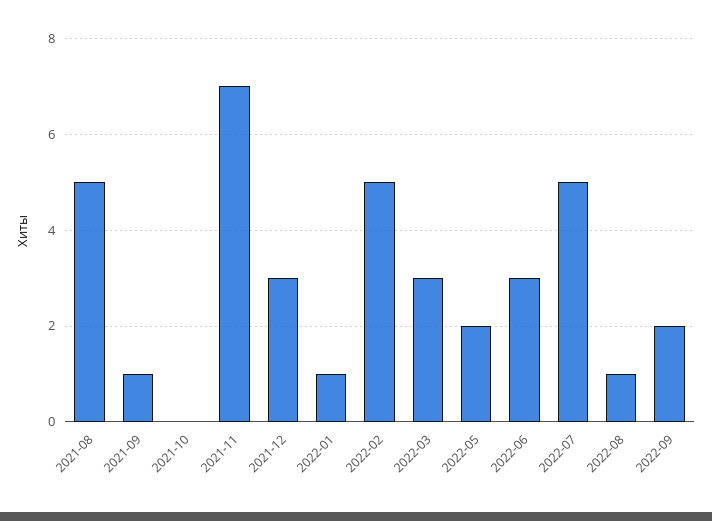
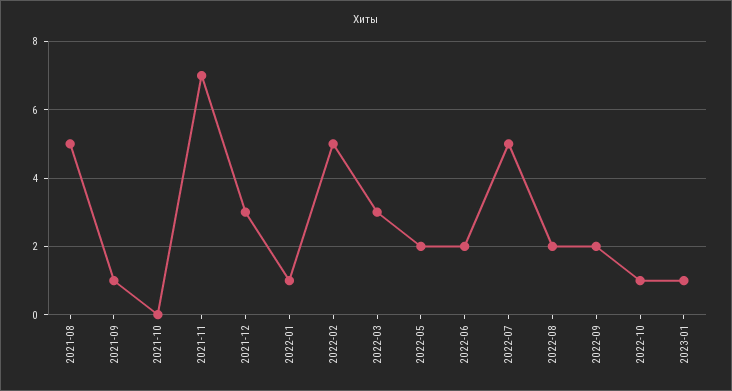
2022-06: 3 -> 2
2022-08: 1 -> 2
2022-10: none -> 1
2023-01: none -> 1

